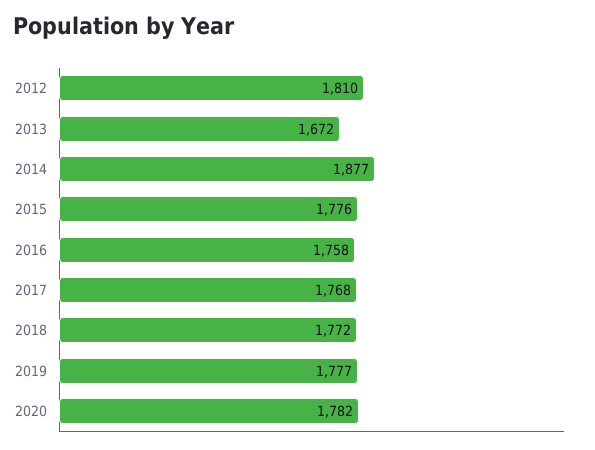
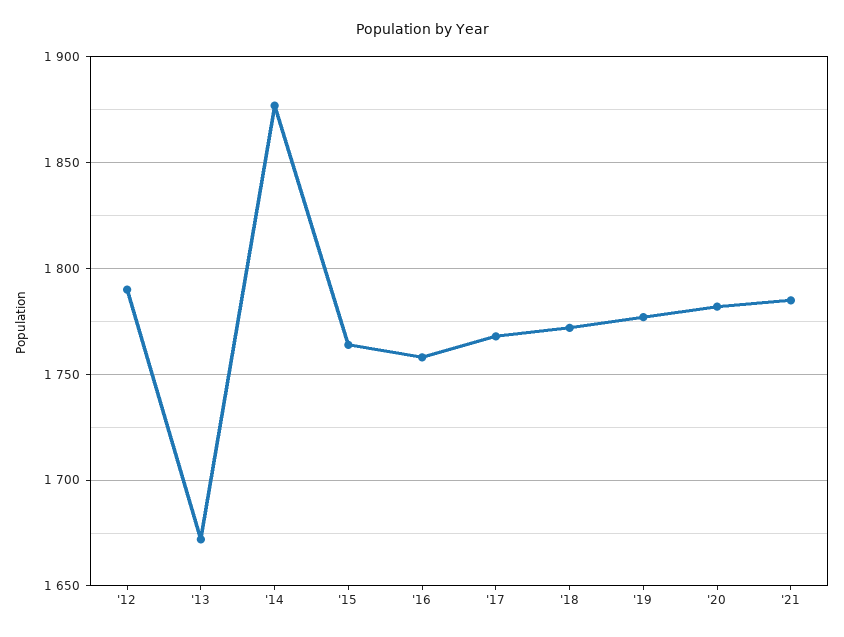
2012: 1810 -> 1790
2015: 1776 -> 1765
'21: none -> 1785

